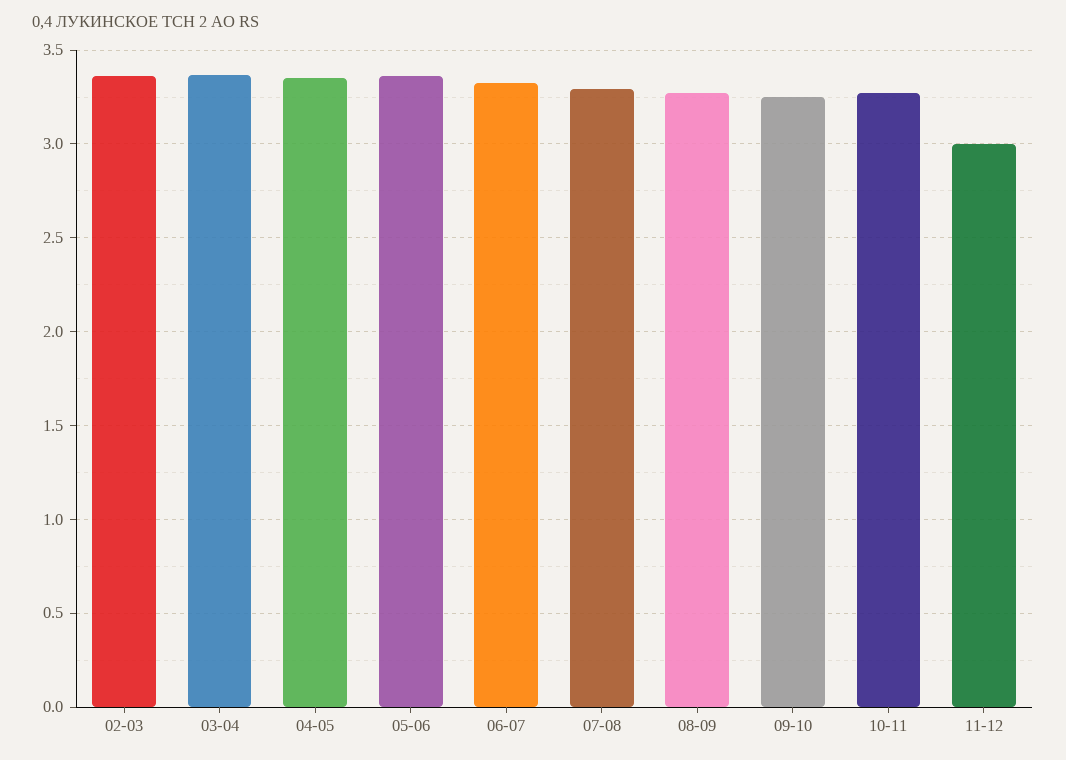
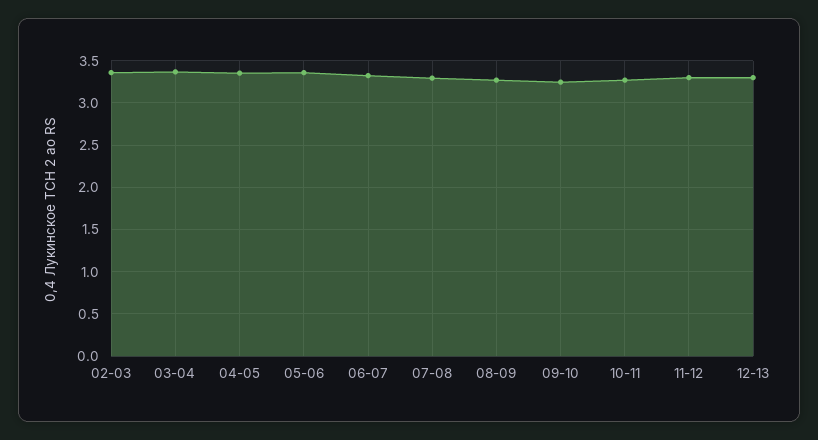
11-12: 3 -> 3.3
12-13: none -> 3.3

